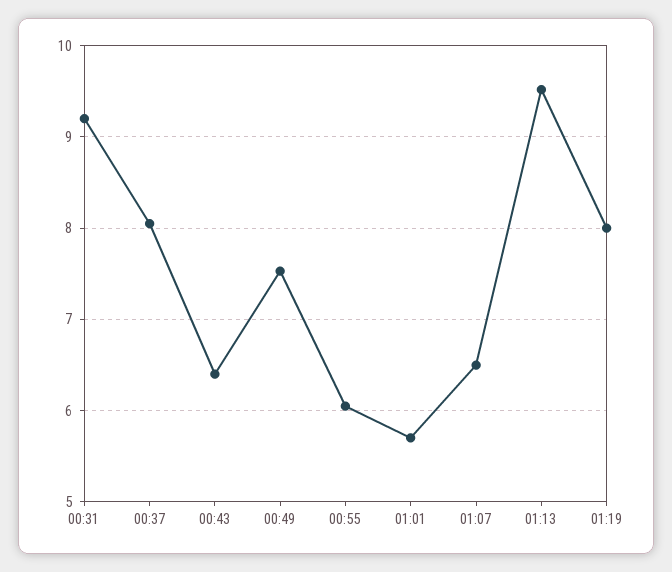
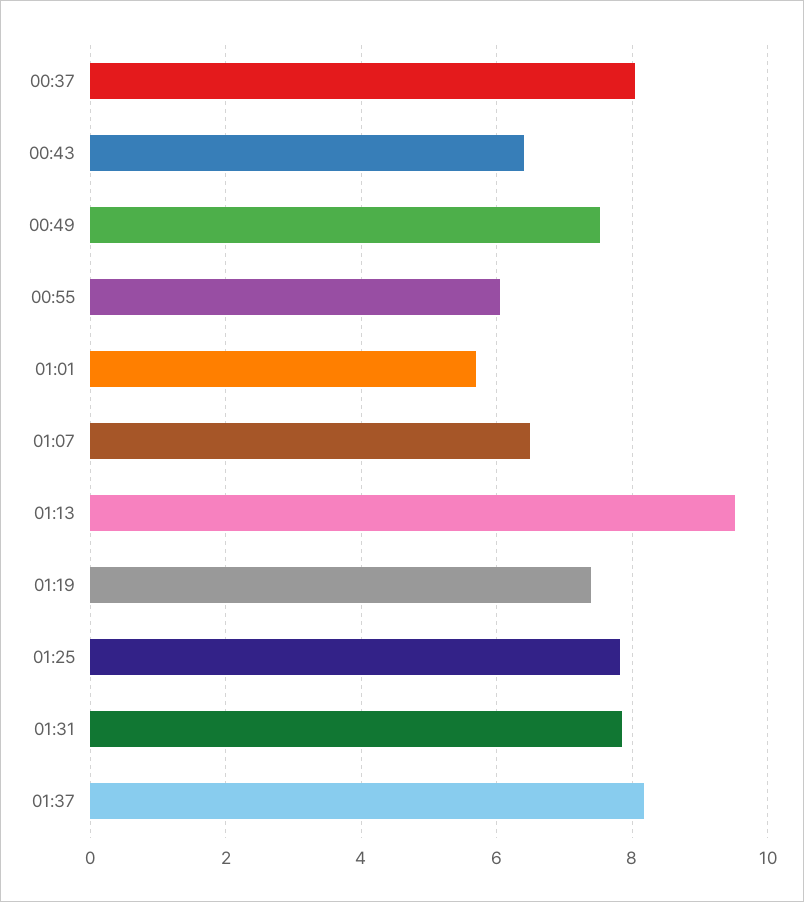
00:31: 9.2 -> none
01:19: 8 -> 7.4
01:25: none -> 7.8
01:31: none -> 7.8
01:37: none -> 8.2

